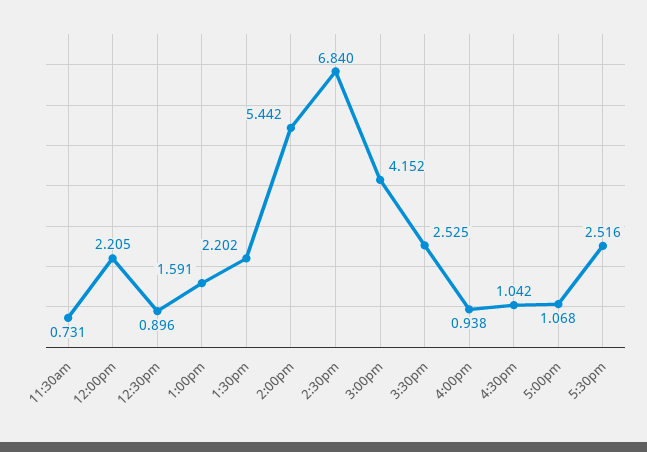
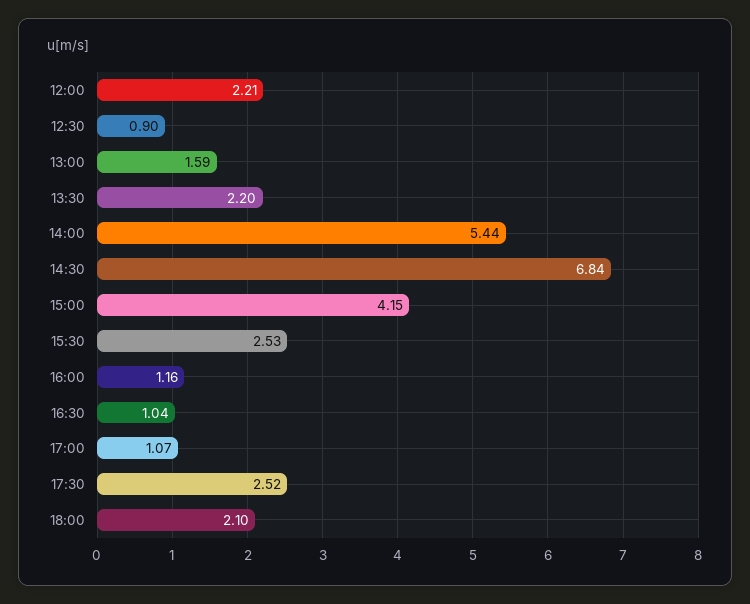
11:30am: 0.731 -> none
4:00pm: 0.938 -> 1.16
18:00: none -> 2.1

